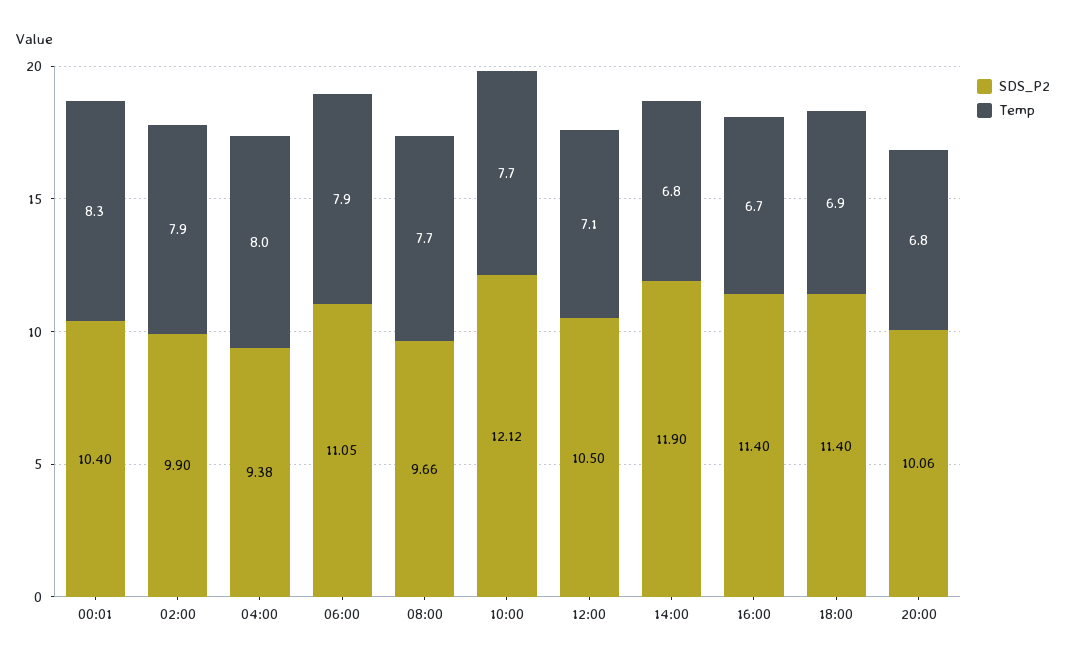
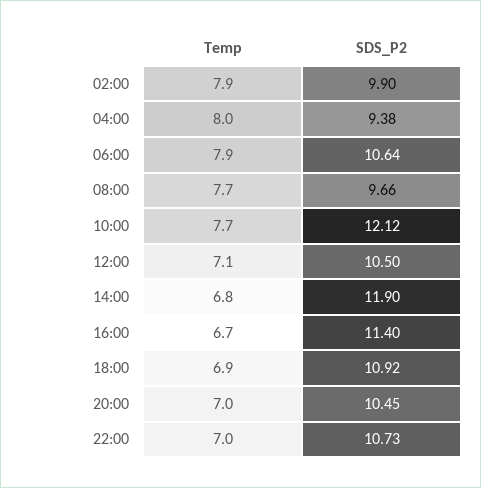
SDS_P2, 00:01: 10.4 -> none
Temp, 00:01: 8.3 -> none
SDS_P2, 06:00: 11.05 -> 10.64
SDS_P2, 18:00: 11.4 -> 10.92
SDS_P2, 20:00: 10.06 -> 10.45
Temp, 20:00: 6.8 -> 7
Temp, 22:00: none -> 7
SDS_P2, 22:00: none -> 10.73

